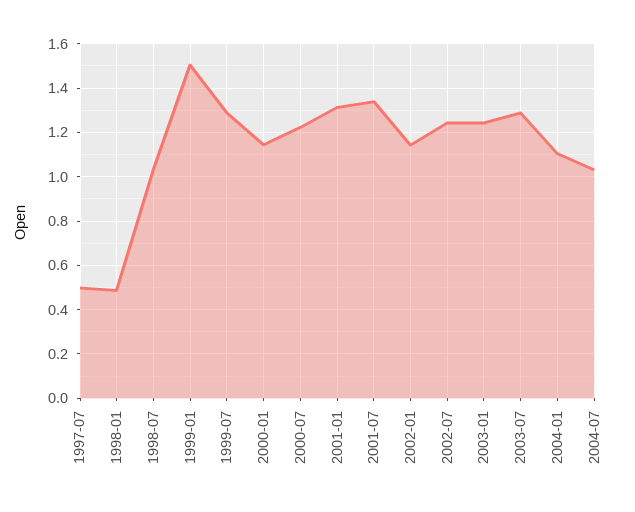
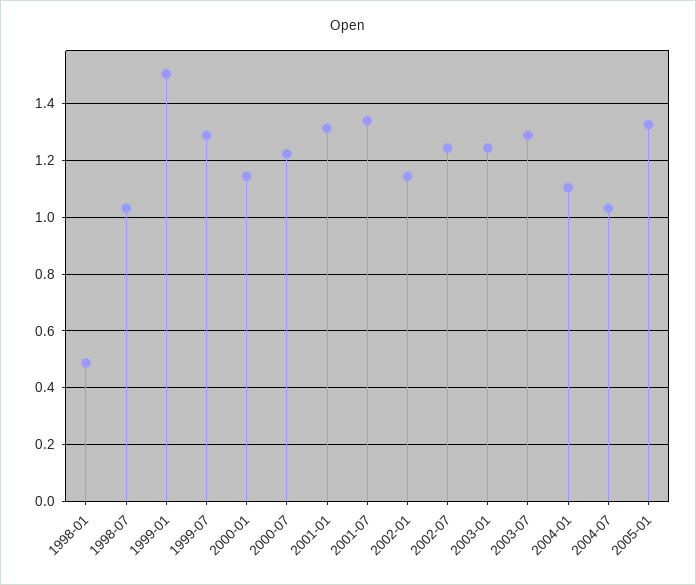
1997-07: 0.5 -> none
2005-01: none -> 1.325

